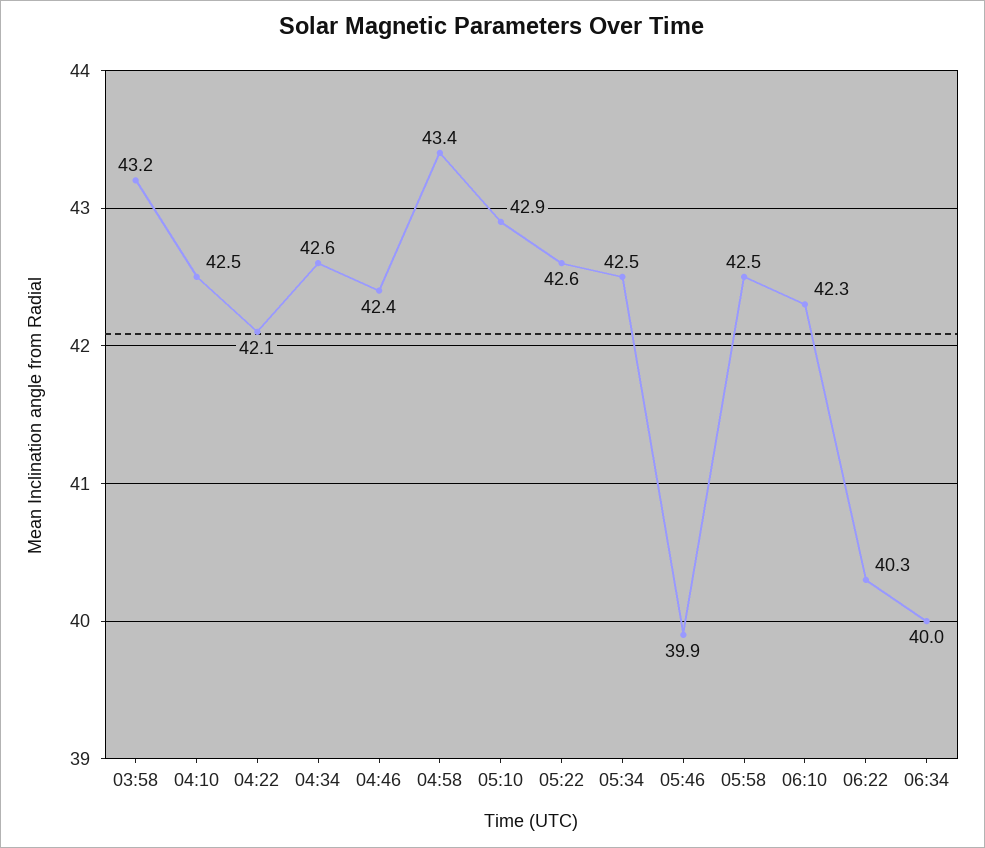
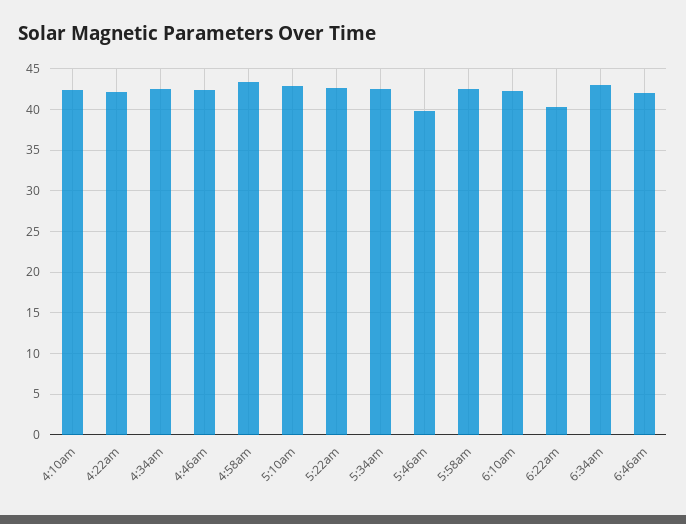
03:58: 43.2 -> none
06:34: 40 -> 43
6:46am: none -> 42

